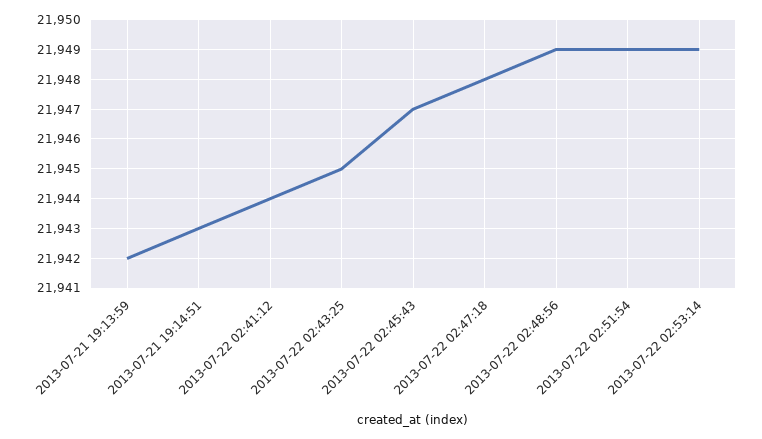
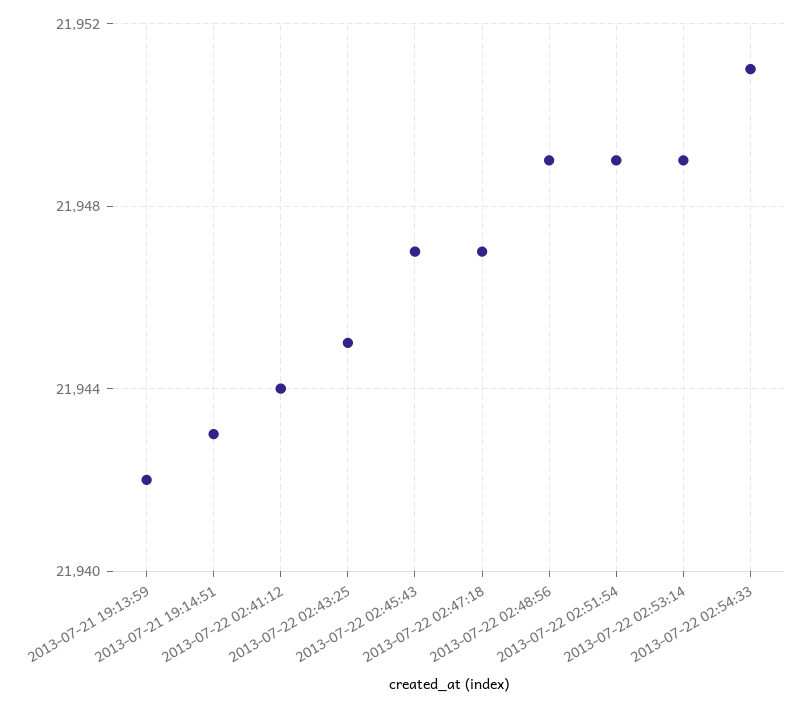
2013-07-22 02:47:18: 21948 -> 21947
2013-07-22 02:54:33: none -> 21951

